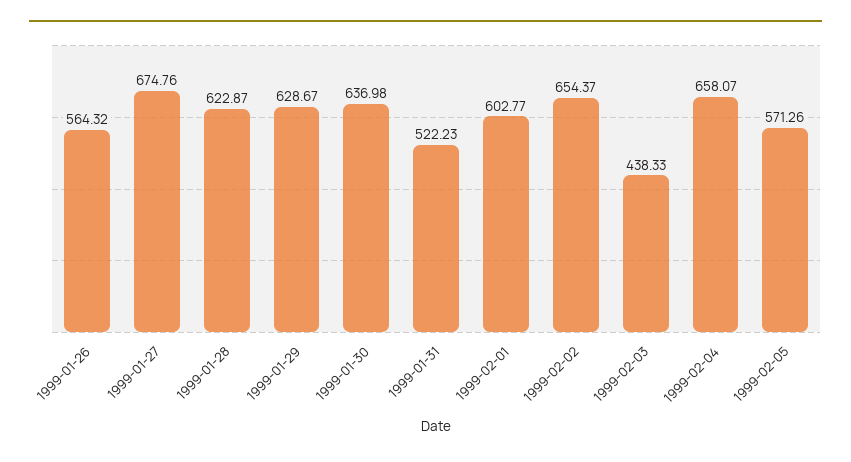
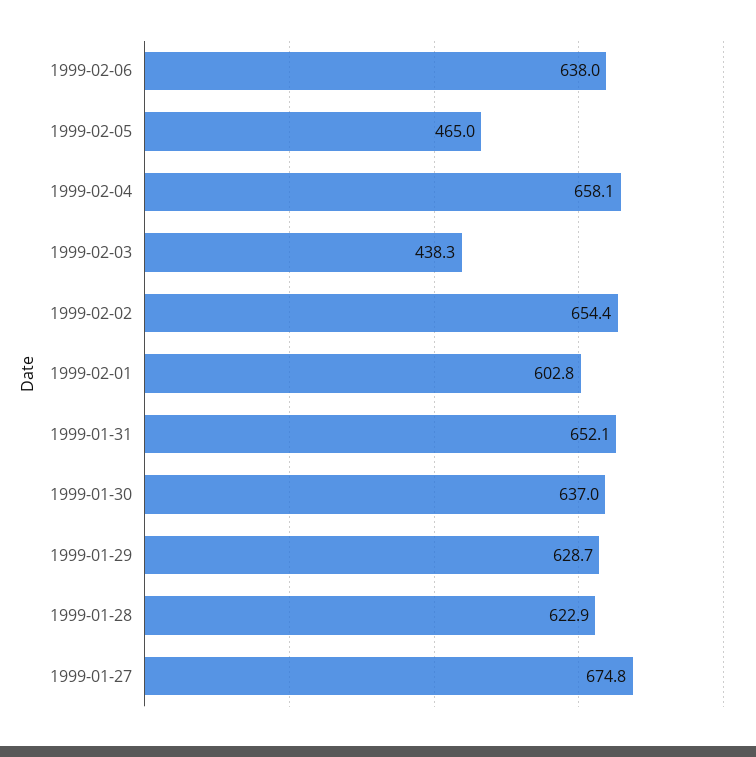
1999-01-26: 564.32 -> none
1999-01-31: 522.23 -> 652.1
1999-02-05: 571.26 -> 465
1999-02-06: none -> 638

